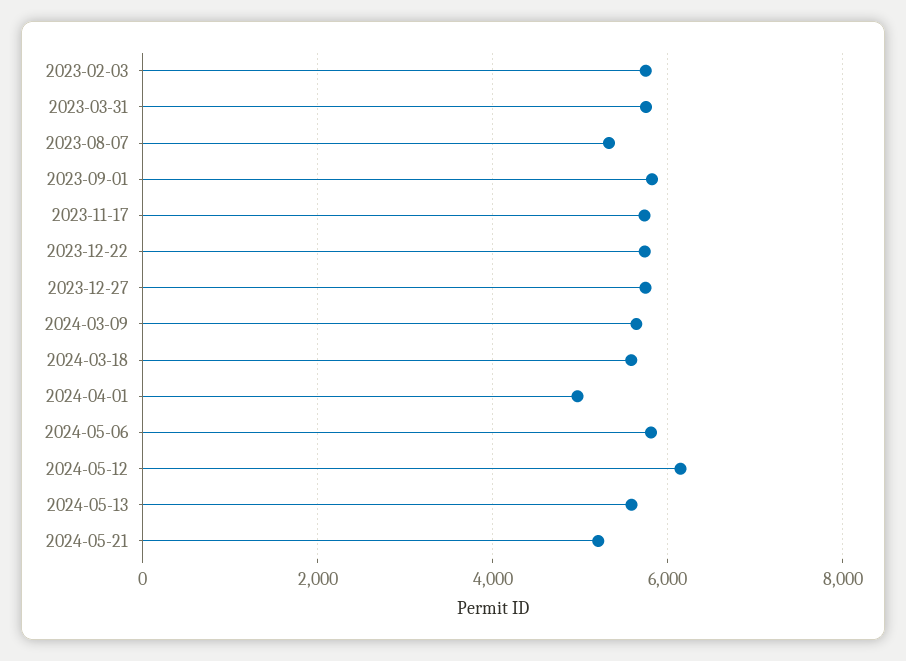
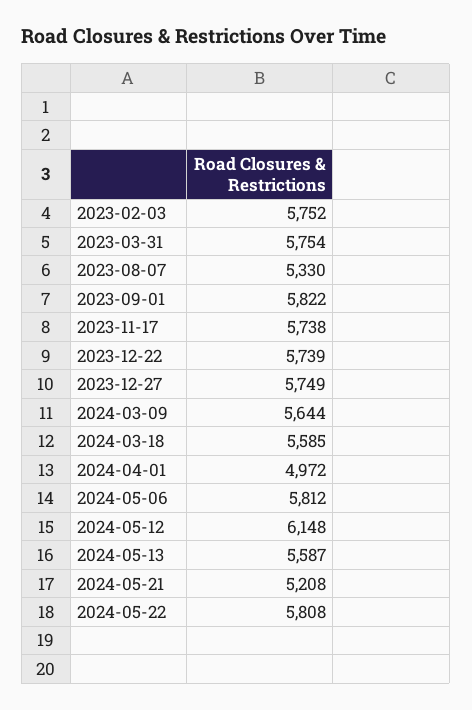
2024-05-22: none -> 5808

